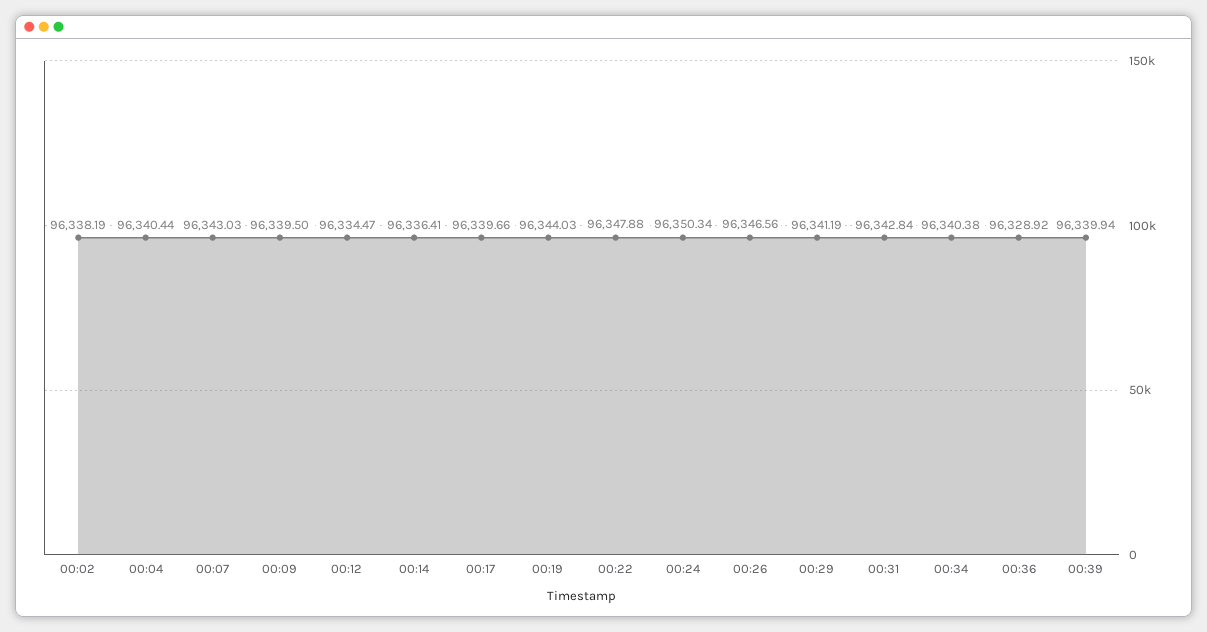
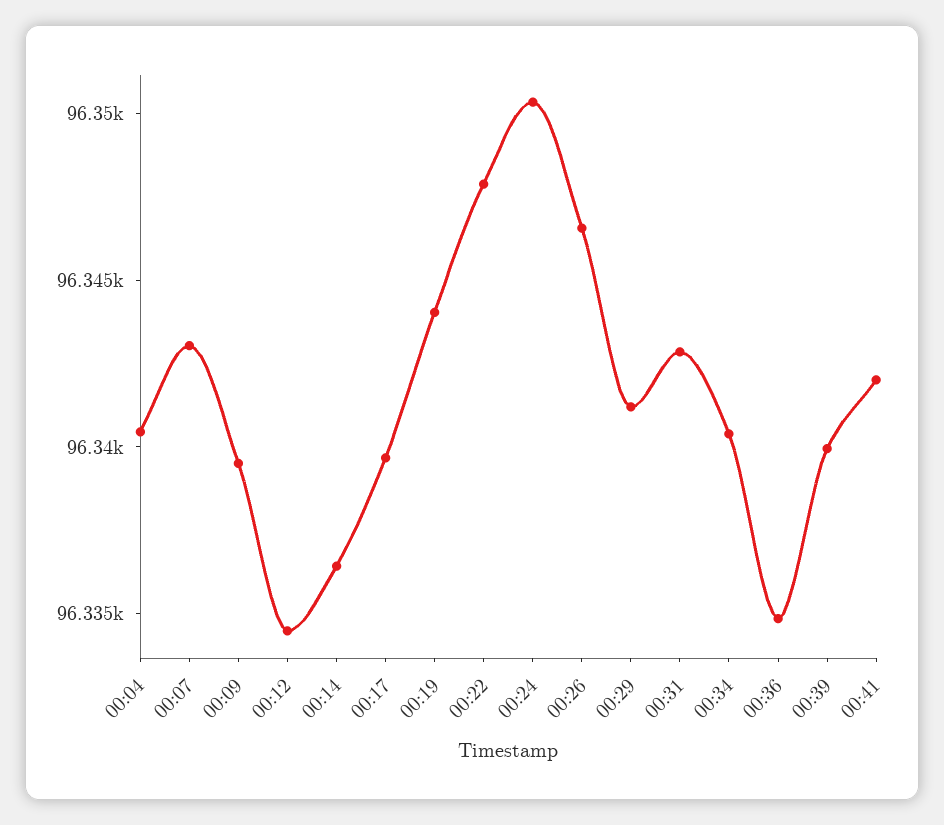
00:02: 96338.19 -> none
00:36: 96328.92 -> 96335
00:41: none -> 96342

